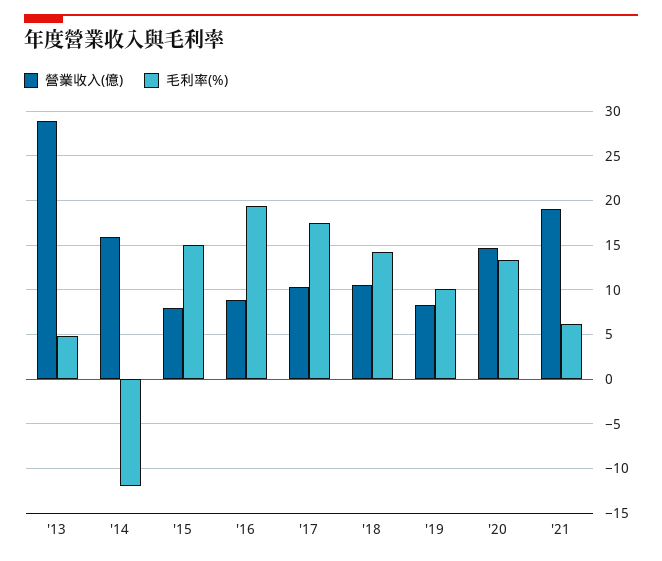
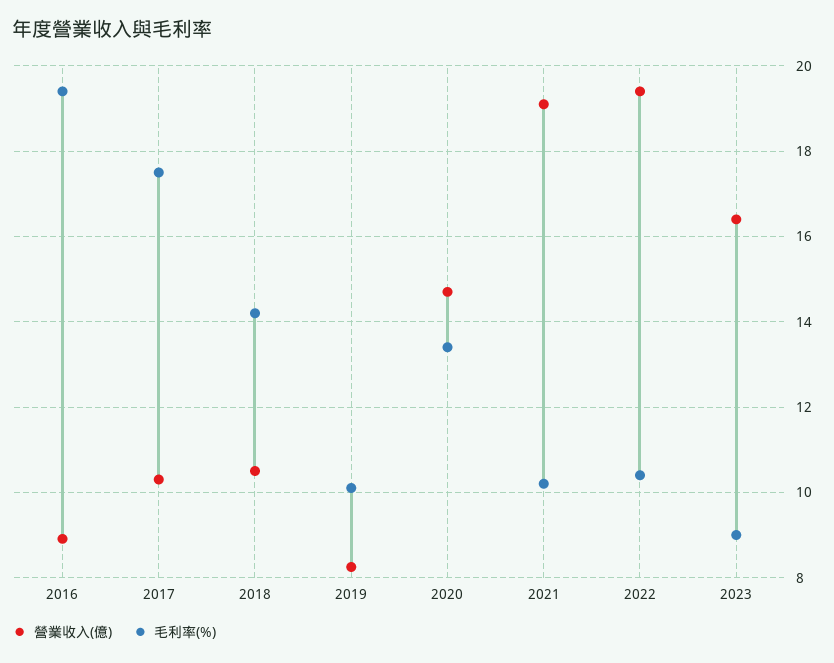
營業收入(億), '13: 29 -> none
毛利率(%), '13: 5 -> none
營業收入(億), '14: 16 -> none
毛利率(%), '14: -12 -> none
營業收入(億), '15: 8 -> none
毛利率(%), '15: 15 -> none
毛利率(%), '21: 6 -> 10.2
營業收入(億), 2022: none -> 19.4
毛利率(%), 2022: none -> 10.4
營業收入(億), 2023: none -> 16.4
毛利率(%), 2023: none -> 9

